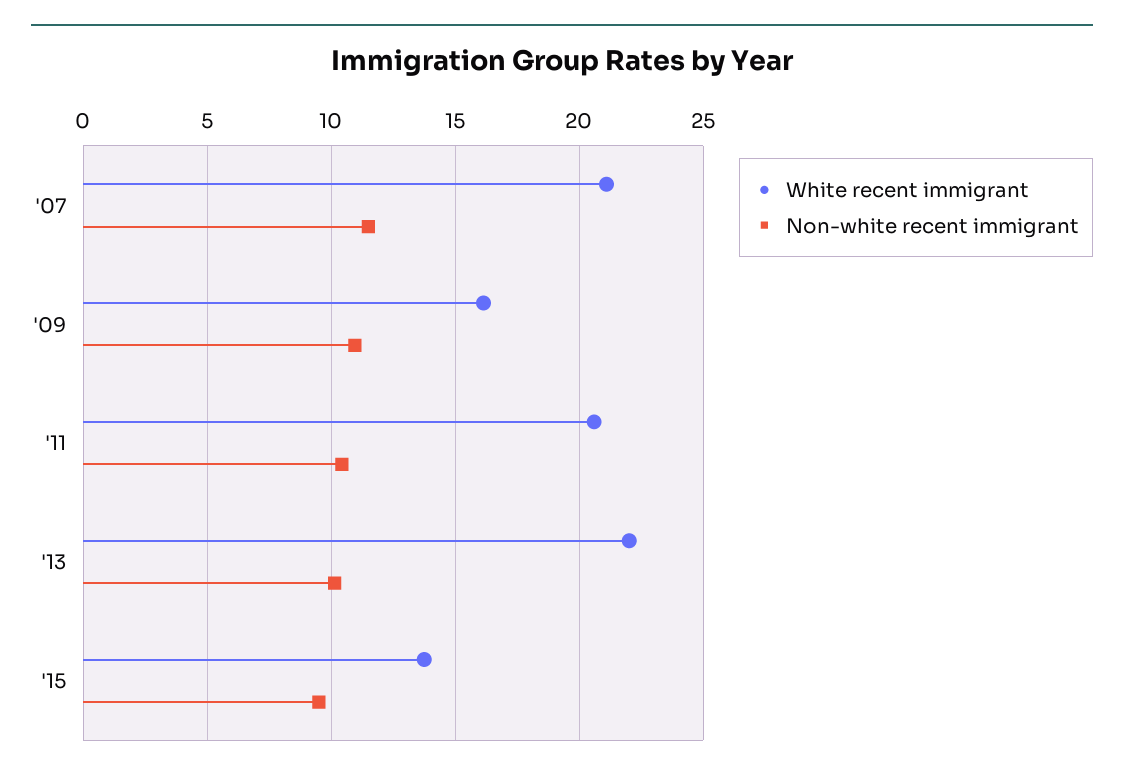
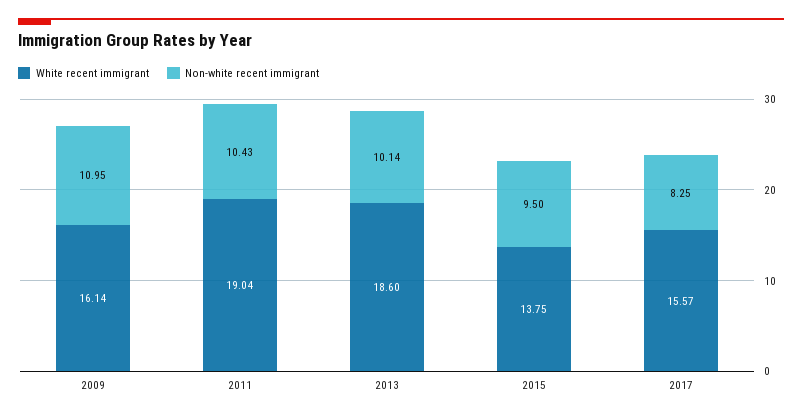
White recent immigrant, '07: 21 -> none
Non-white recent immigrant, '07: 11.5 -> none
White recent immigrant, '11: 20.5 -> 19.04
White recent immigrant, '13: 22 -> 18.6
White recent immigrant, 2017: none -> 15.57
Non-white recent immigrant, 2017: none -> 8.25

